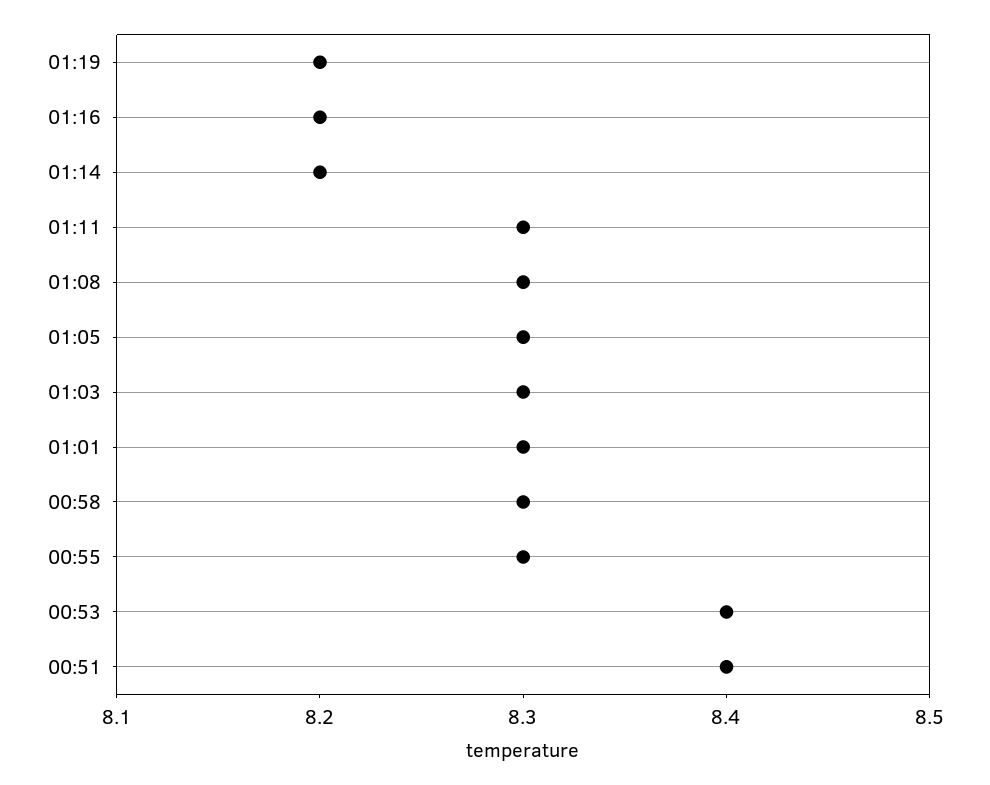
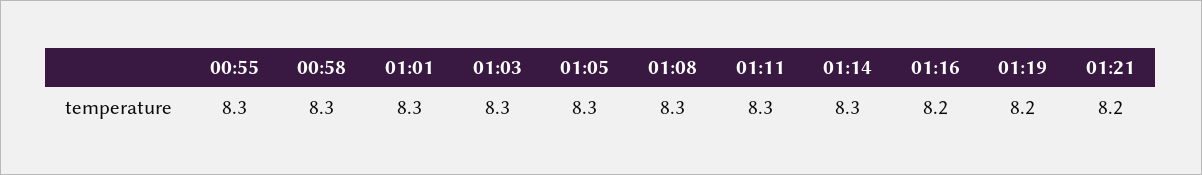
01:14: 8.2 -> 8.3
00:53: 8.4 -> none
00:51: 8.4 -> none
01:21: none -> 8.2

